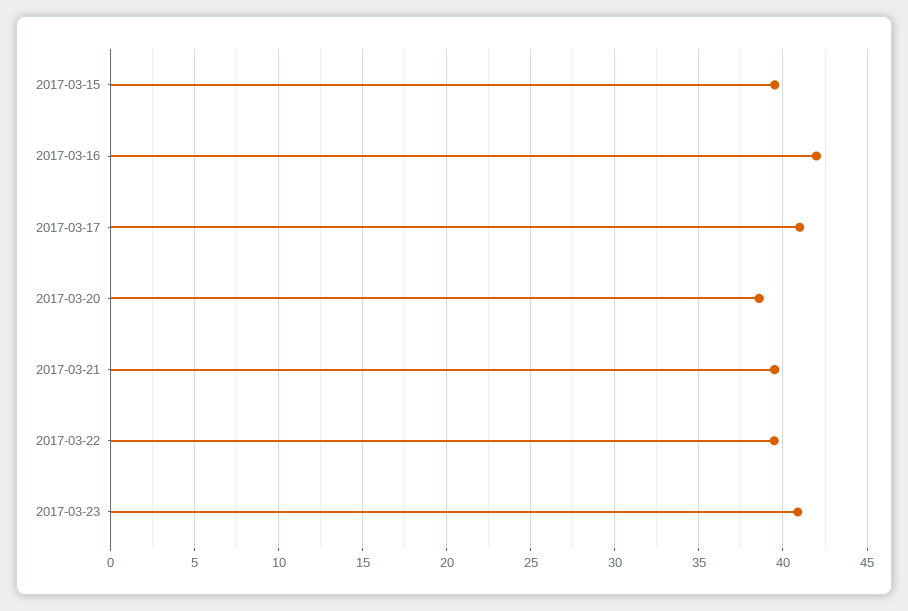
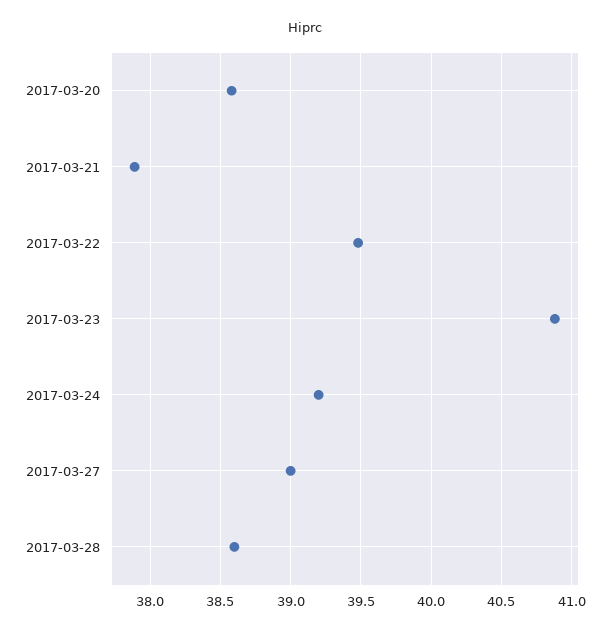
2017-03-15: 39.5 -> none
2017-03-16: 42 -> none
2017-03-17: 41 -> none
2017-03-21: 39.5 -> 37.9
2017-03-24: none -> 39.2
2017-03-27: none -> 39
2017-03-28: none -> 38.6

